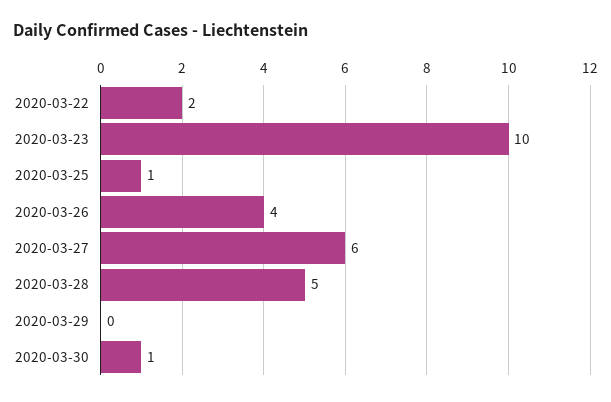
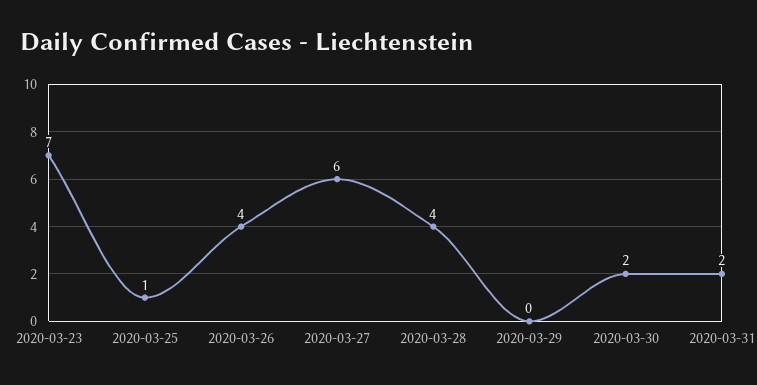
2020-03-22: 2 -> none
2020-03-23: 10 -> 7
2020-03-28: 5 -> 4
2020-03-30: 1 -> 2
2020-03-31: none -> 2

